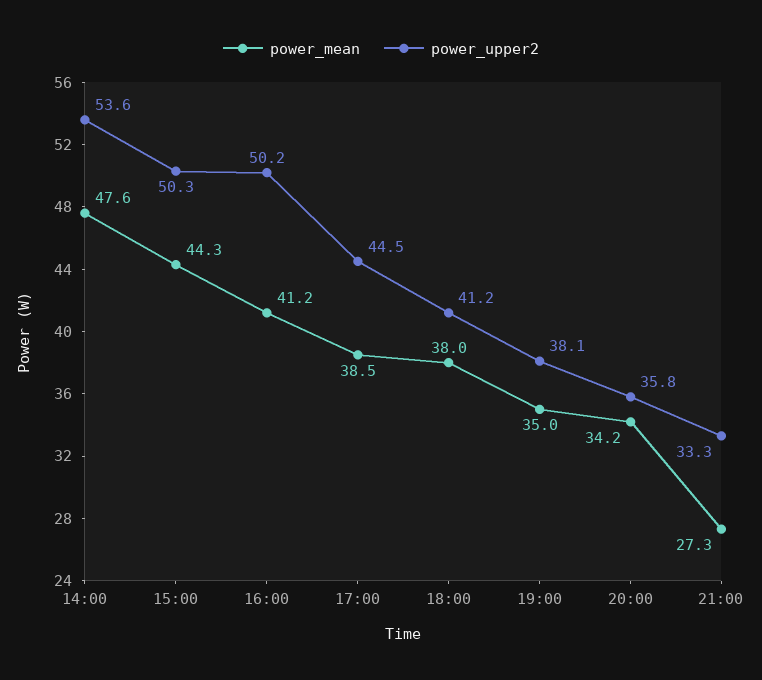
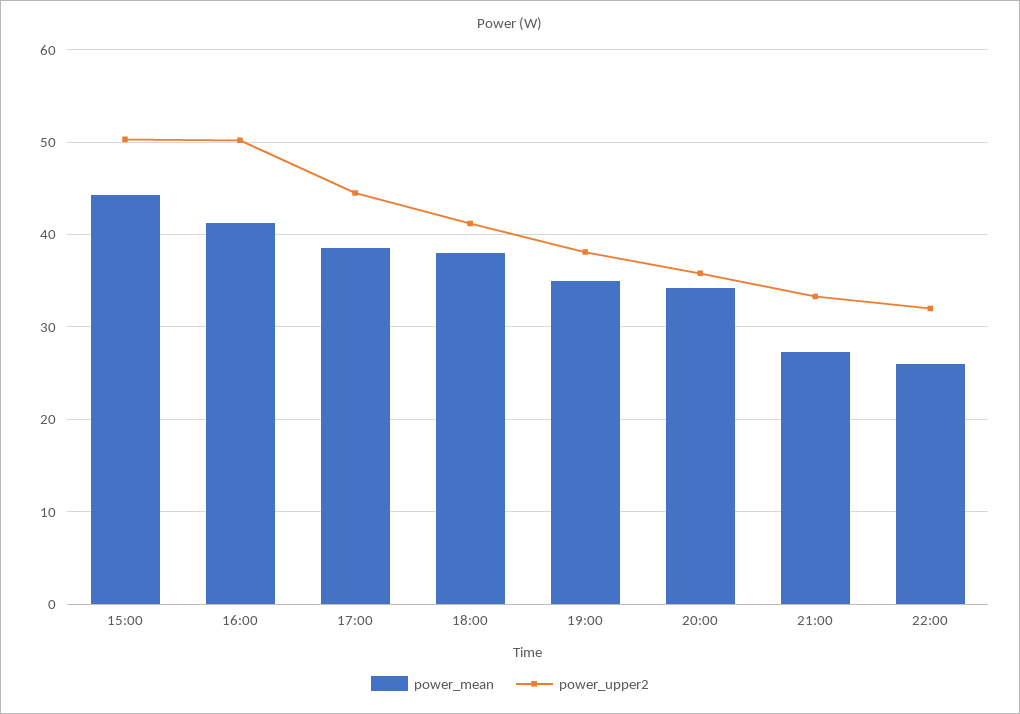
power_mean, 14:00: 47.6 -> none
power_upper2, 14:00: 53.6 -> none
power_mean, 22:00: none -> 26
power_upper2, 22:00: none -> 32

